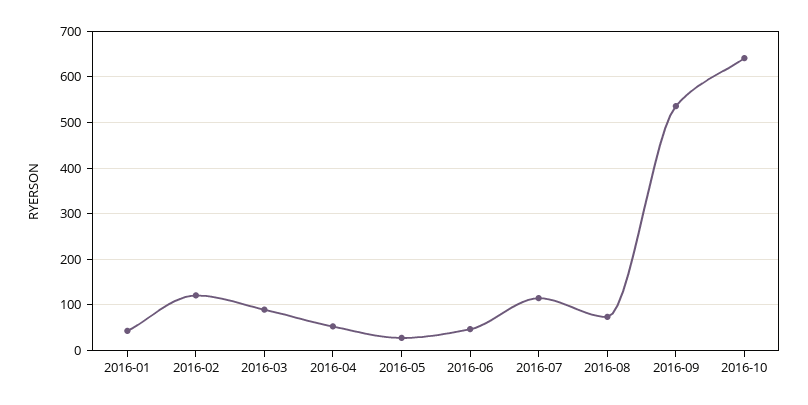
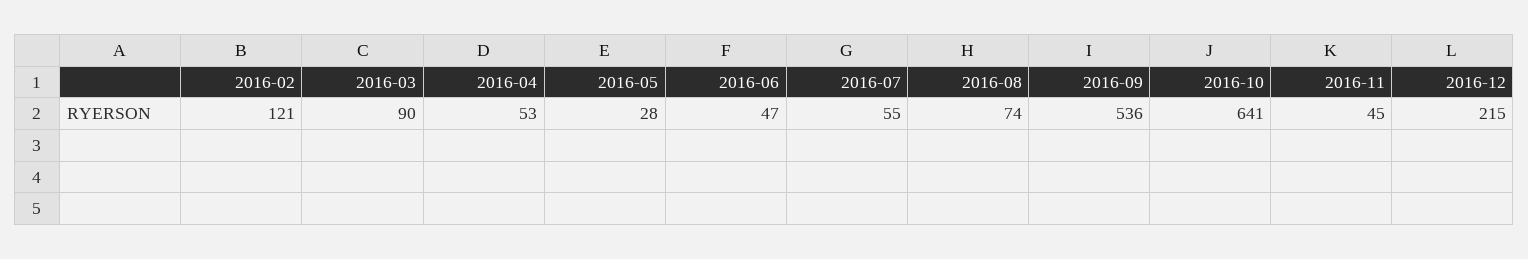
2016-01: 40 -> none
2016-07: 120 -> 55
2016-11: none -> 45
2016-12: none -> 215

